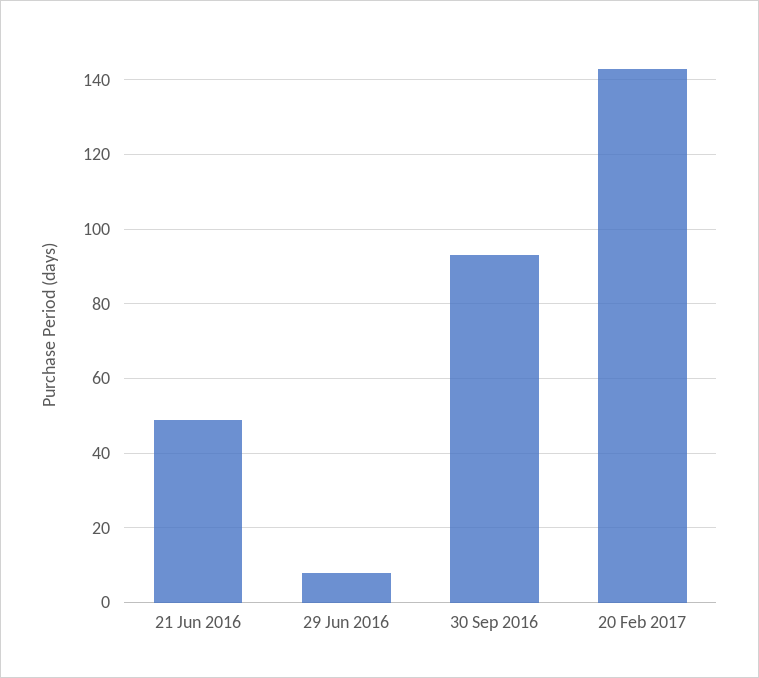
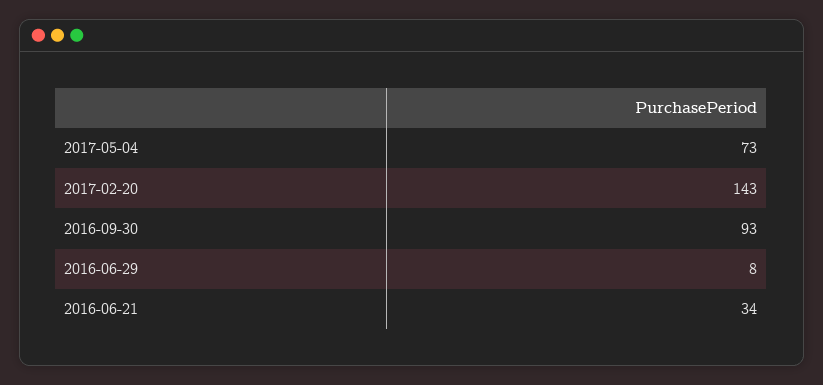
21 Jun 2016: 50 -> 34
2017-05-04: none -> 73

